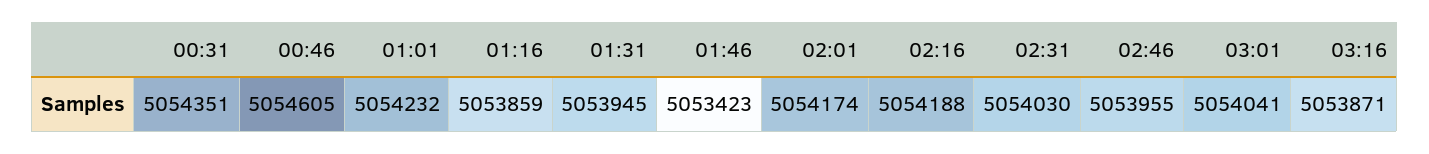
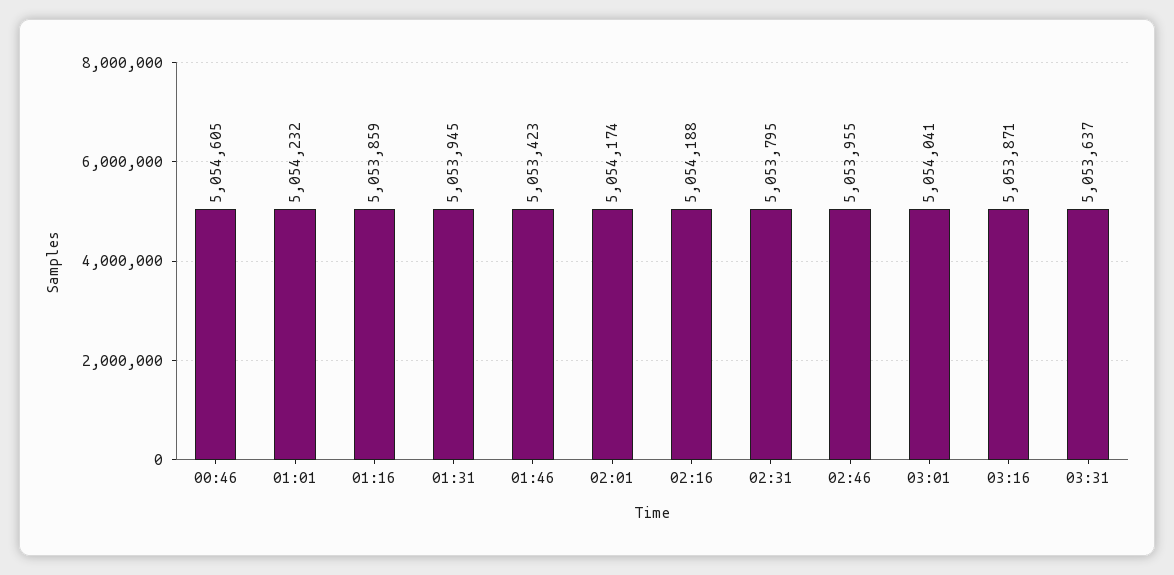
00:31: 5054351 -> none
02:31: 5054030 -> 5053795
03:31: none -> 5053637

